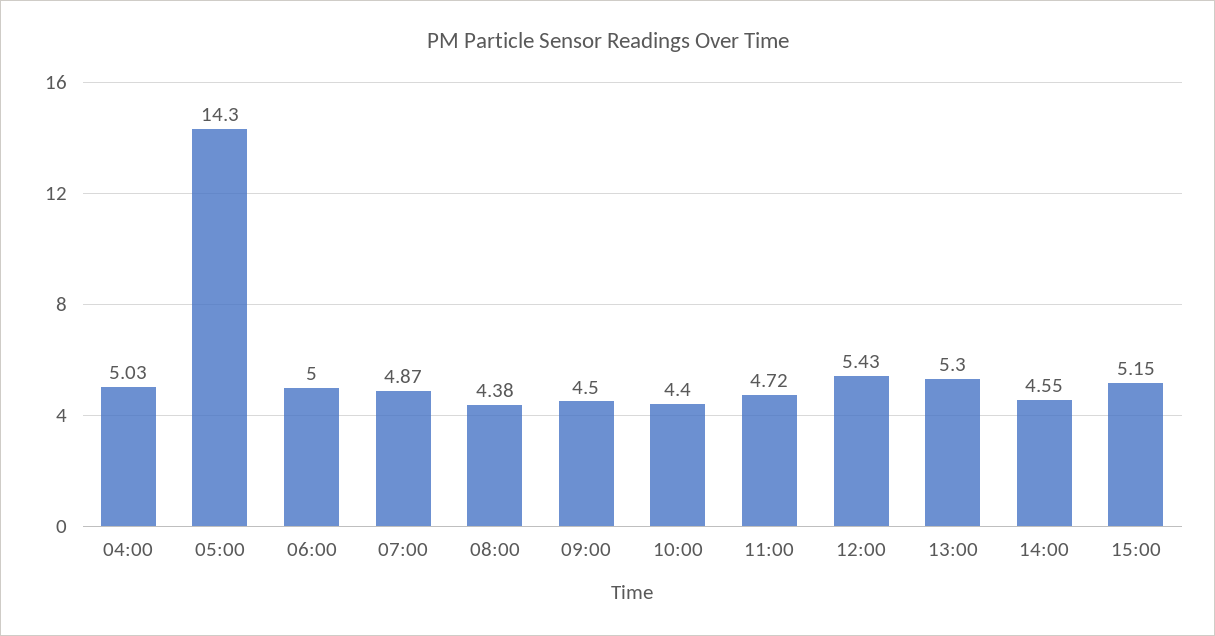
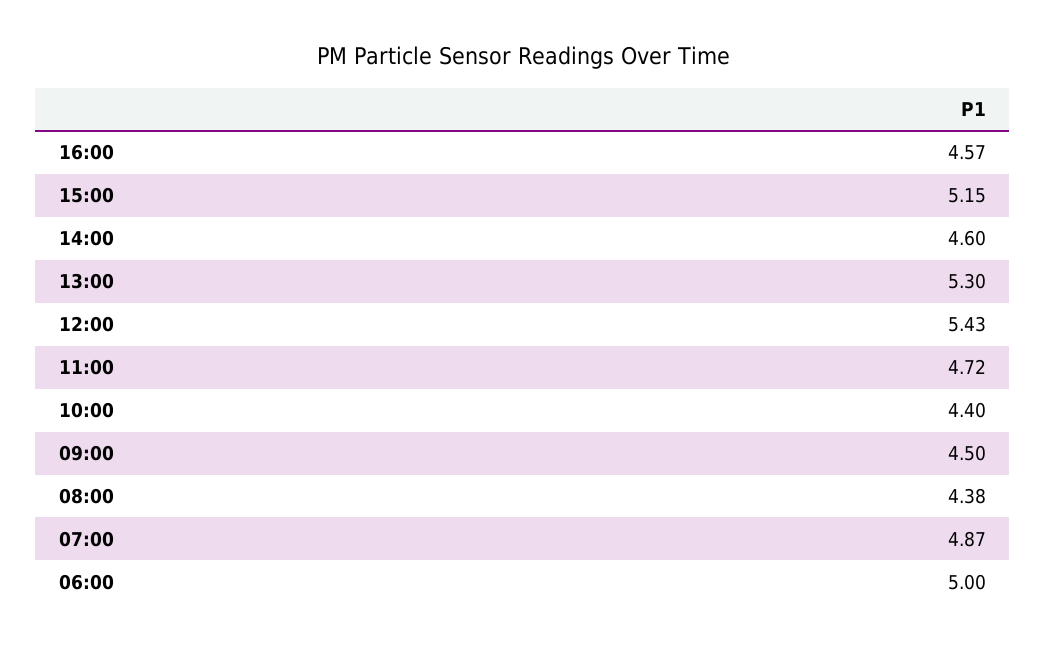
04:00: 5.03 -> none
05:00: 14.3 -> none
14:00: 4.55 -> 4.6
16:00: none -> 4.57

